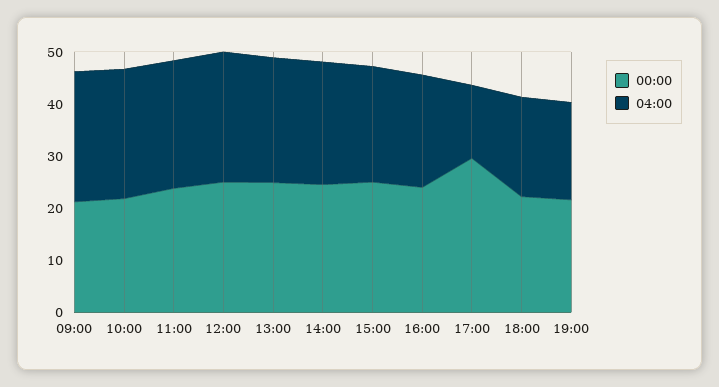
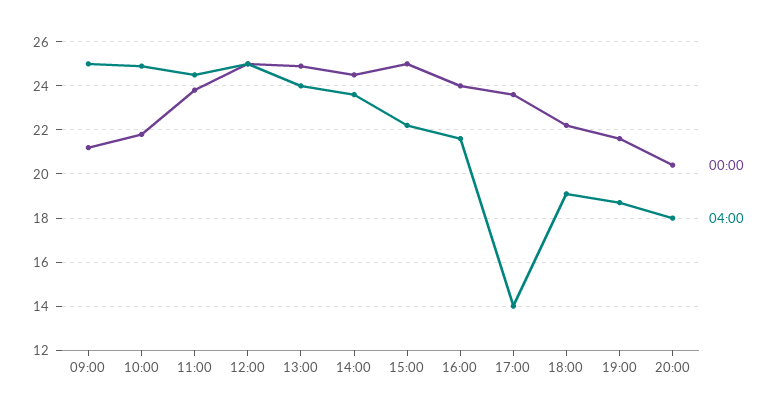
00:00, 17:00: 30 -> 23.5
00:00, 20:00: none -> 20.5
04:00, 20:00: none -> 18

